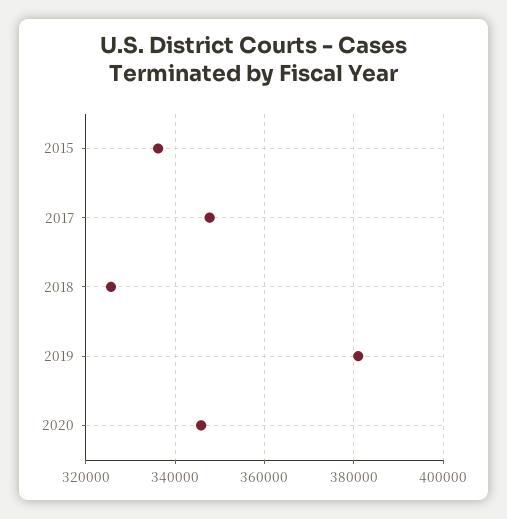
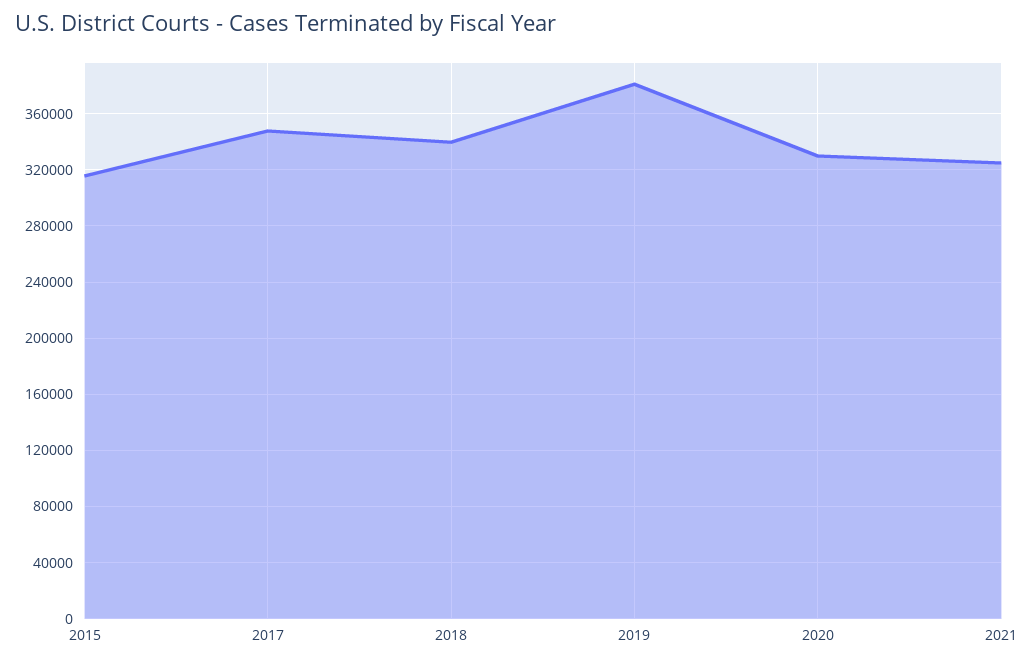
2015: 336000 -> 315000
2018: 326000 -> 340000
2020: 346000 -> 330000
2021: none -> 325000

